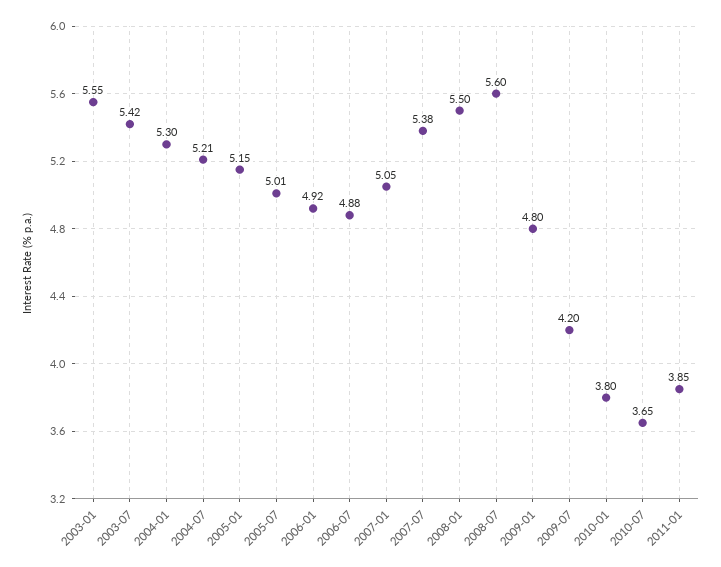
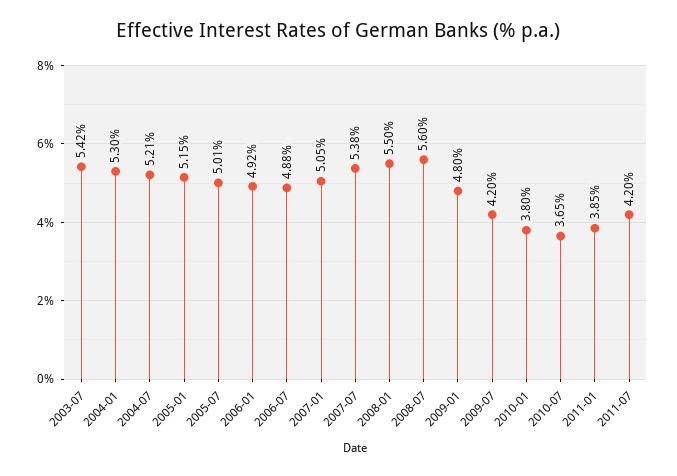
2003-01: 5.55 -> none
2011-07: none -> 4.2

